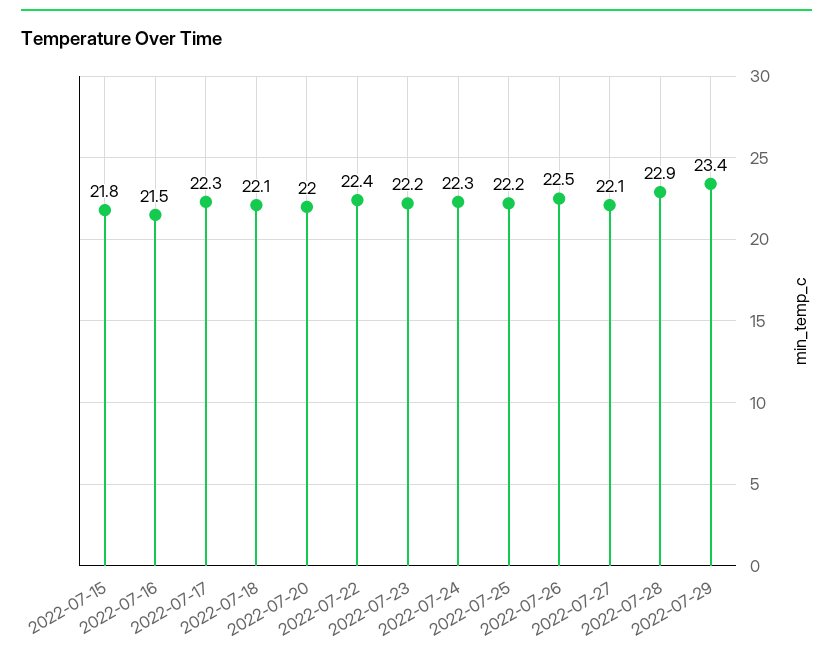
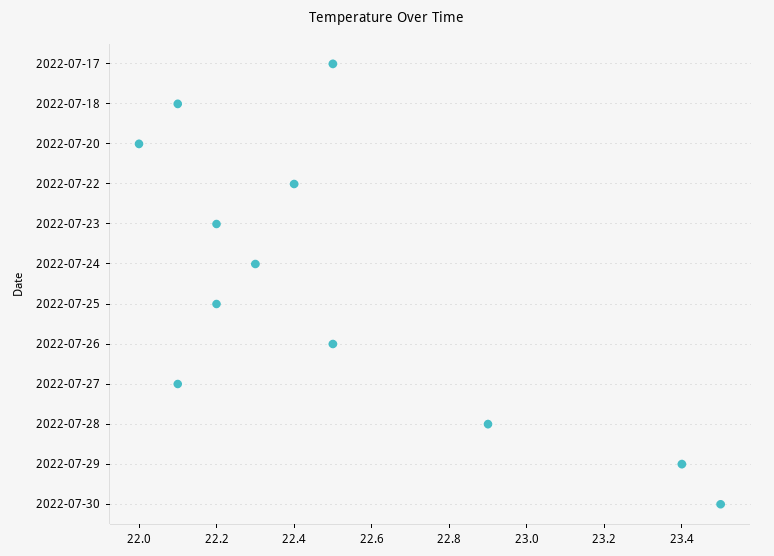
2022-07-15: 21.8 -> none
2022-07-16: 21.5 -> none
2022-07-17: 22.3 -> 22.5
2022-07-30: none -> 23.5

